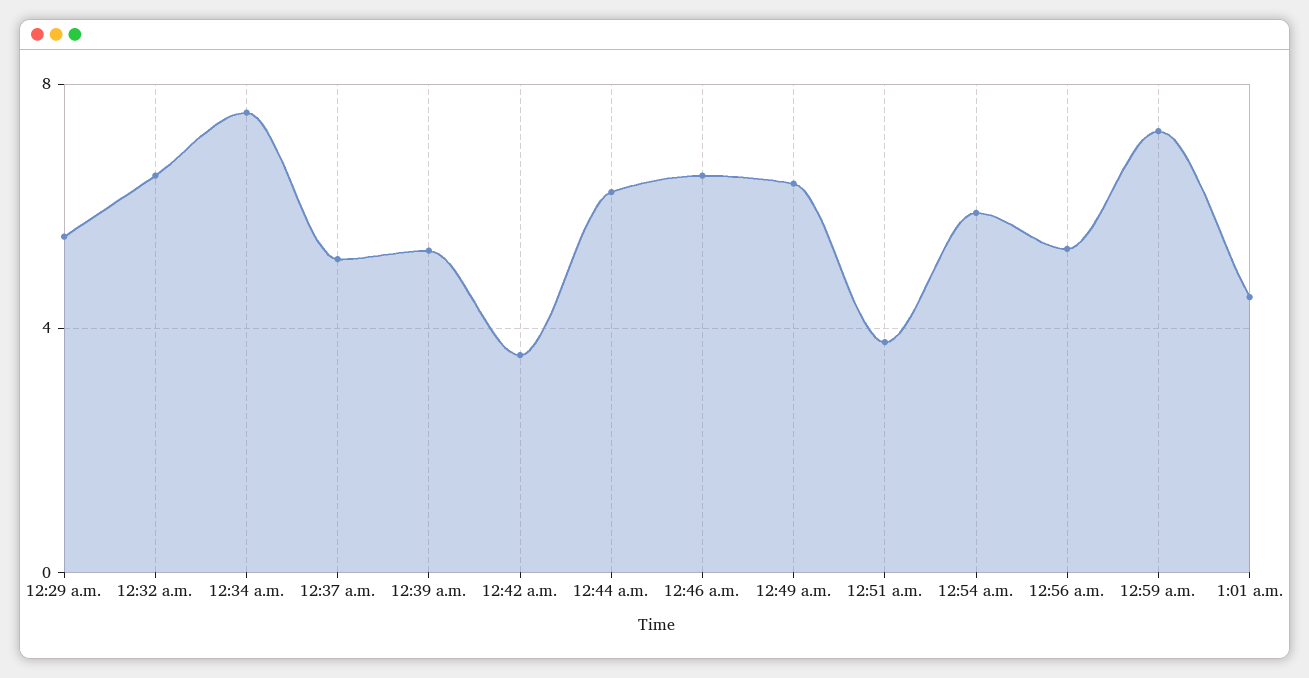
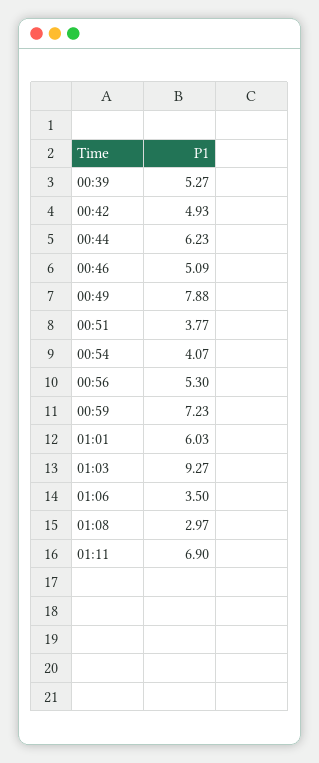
12:29 a.m.: 5.5 -> none
12:32 a.m.: 6.5 -> none
12:34 a.m.: 7.5 -> none
12:37 a.m.: 5 -> none
12:42 a.m.: 3.5 -> 4.93
12:46 a.m.: 6.5 -> 5.09
12:49 a.m.: 6.5 -> 7.88
12:54 a.m.: 6 -> 4.07
1:01 a.m.: 4.5 -> 6.03
01:03: none -> 9.27
01:06: none -> 3.5
01:08: none -> 2.97
01:11: none -> 6.9

